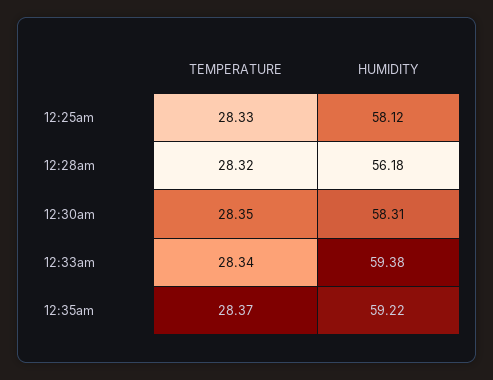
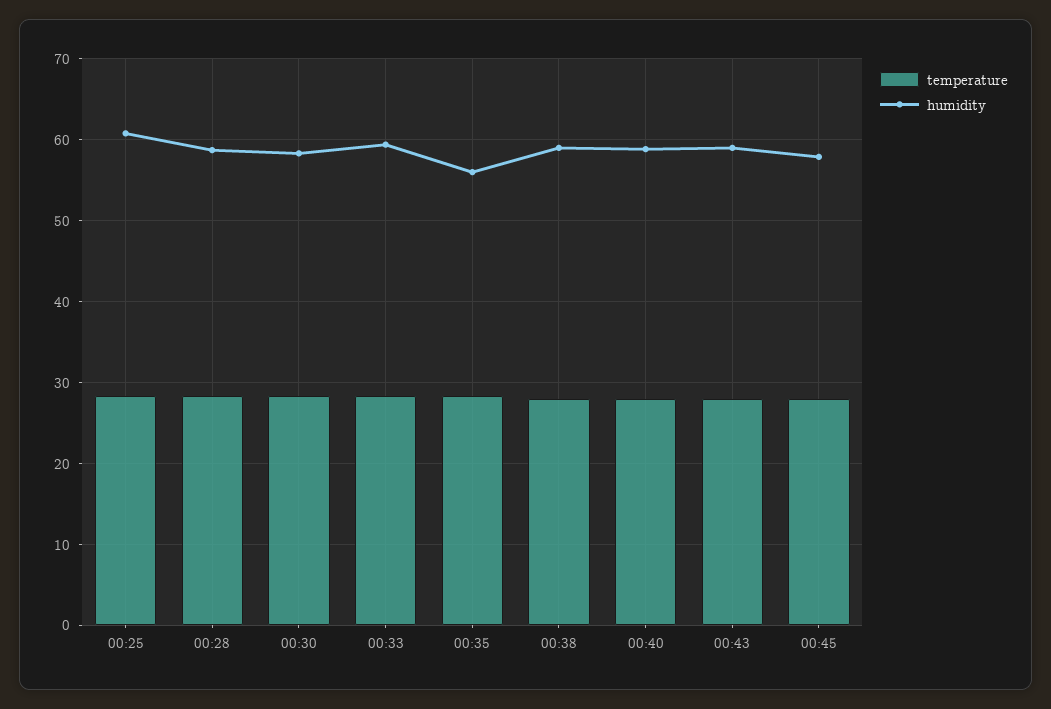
HUMIDITY, 12:25am: 58.12 -> 61
HUMIDITY, 12:28am: 56.18 -> 59
HUMIDITY, 12:35am: 59.22 -> 56
TEMPERATURE, 00:38: none -> 28
HUMIDITY, 00:38: none -> 59
TEMPERATURE, 00:40: none -> 28
HUMIDITY, 00:40: none -> 59
TEMPERATURE, 00:43: none -> 28
HUMIDITY, 00:43: none -> 59
TEMPERATURE, 00:45: none -> 28
HUMIDITY, 00:45: none -> 58

